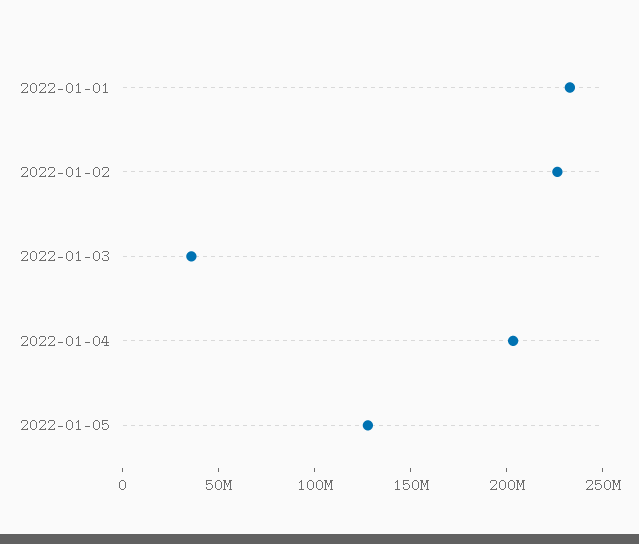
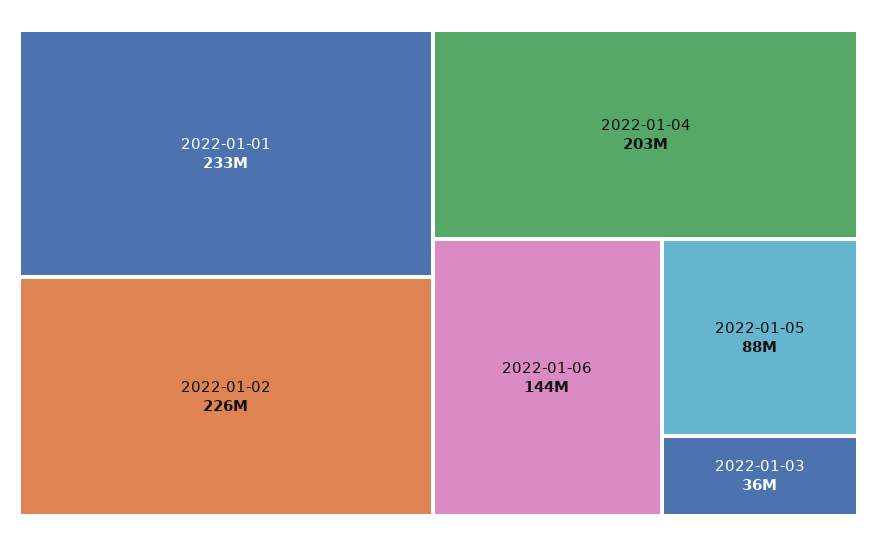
2022-01-05: 130000000 -> 88000000
2022-01-06: none -> 144000000

